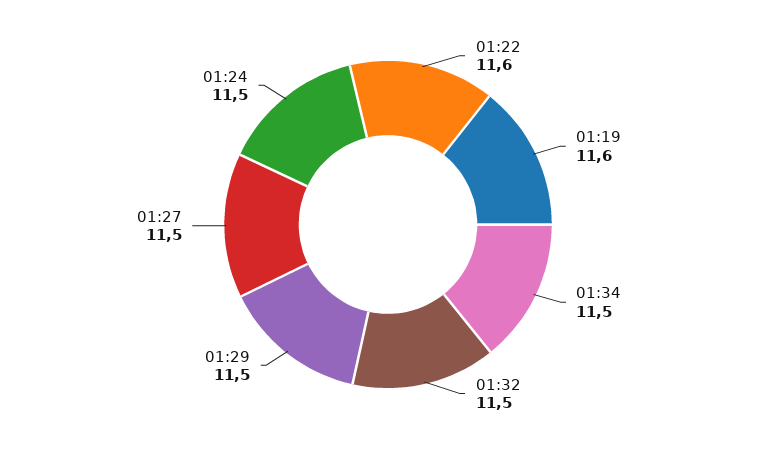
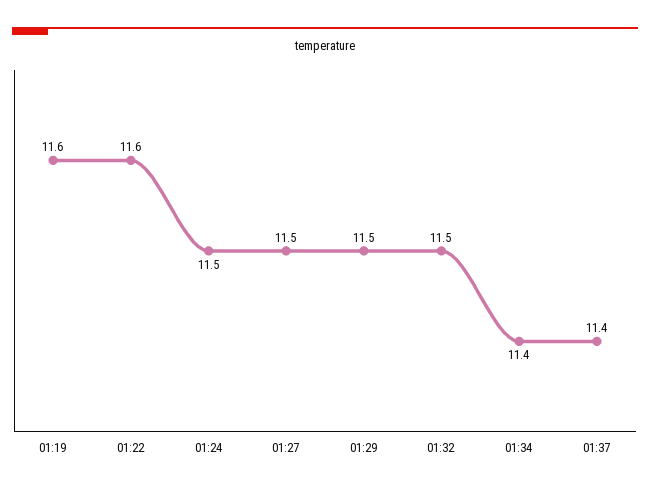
01:34: 11.5 -> 11.4
01:37: none -> 11.4

